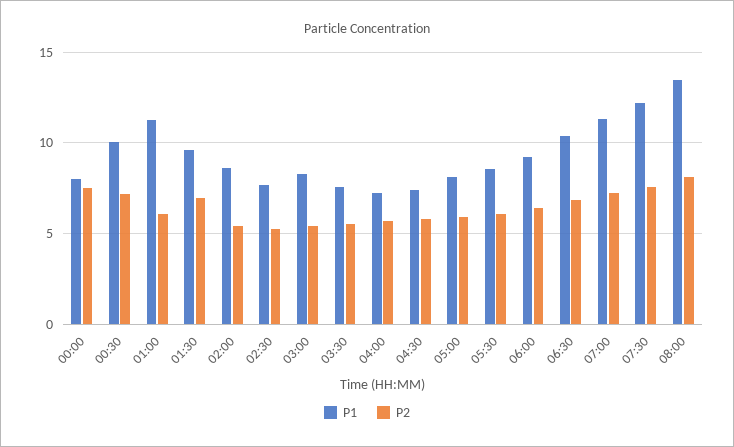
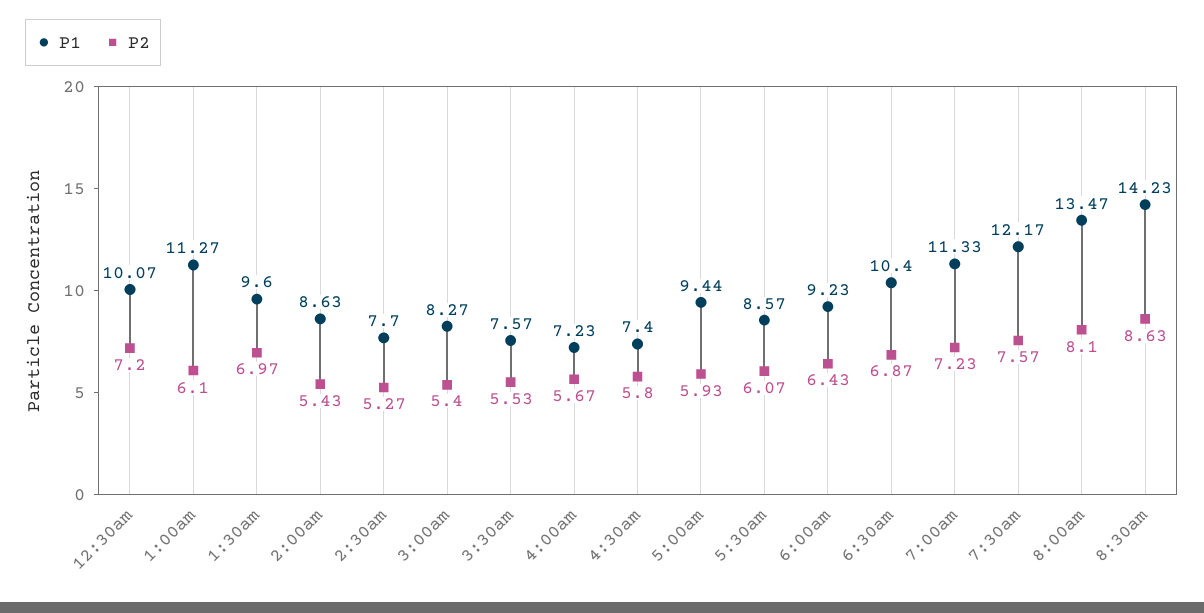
P1, 00:00: 8 -> none
P2, 00:00: 7.5 -> none
P1, 05:00: 8 -> 9.44
P1, 8:30am: none -> 14.23
P2, 8:30am: none -> 8.63

